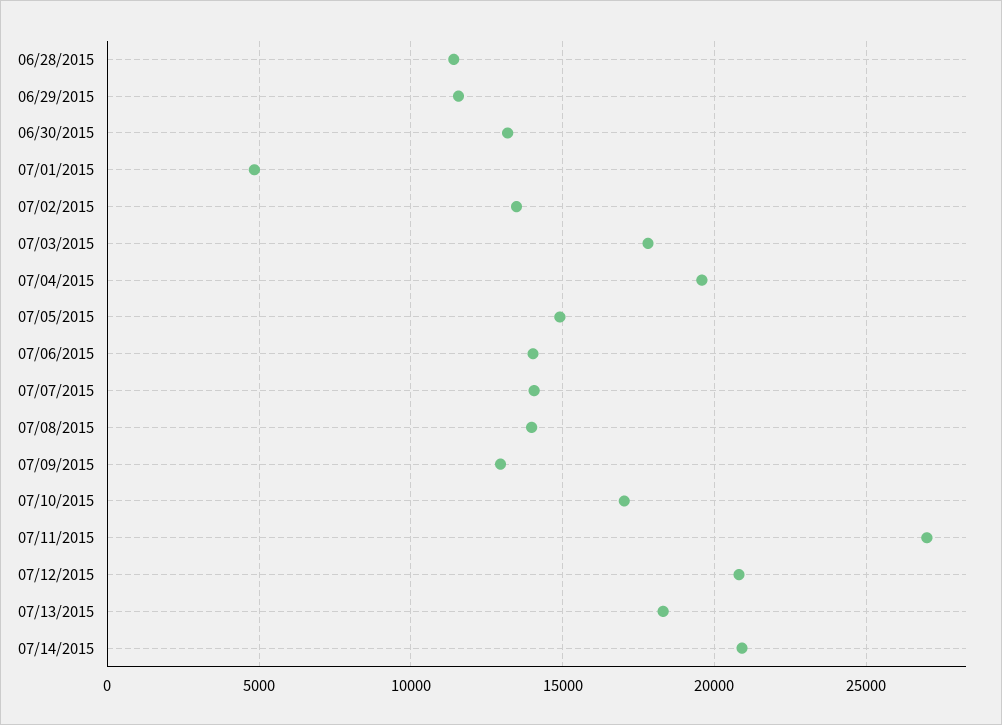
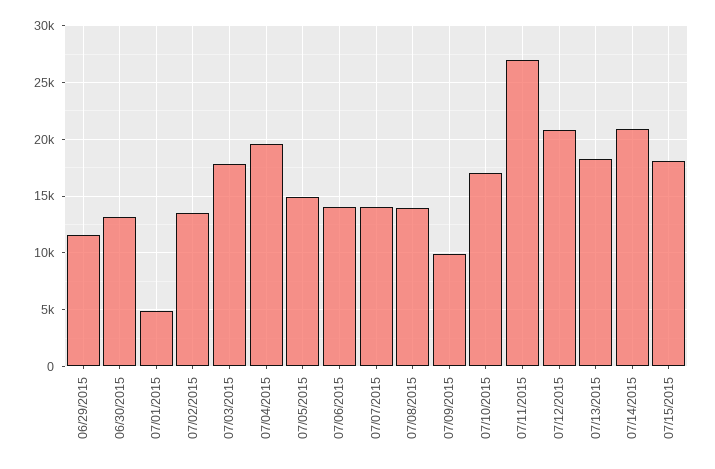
06/28/2015: 11500 -> none
07/09/2015: 13000 -> 10000
07/15/2015: none -> 18000

